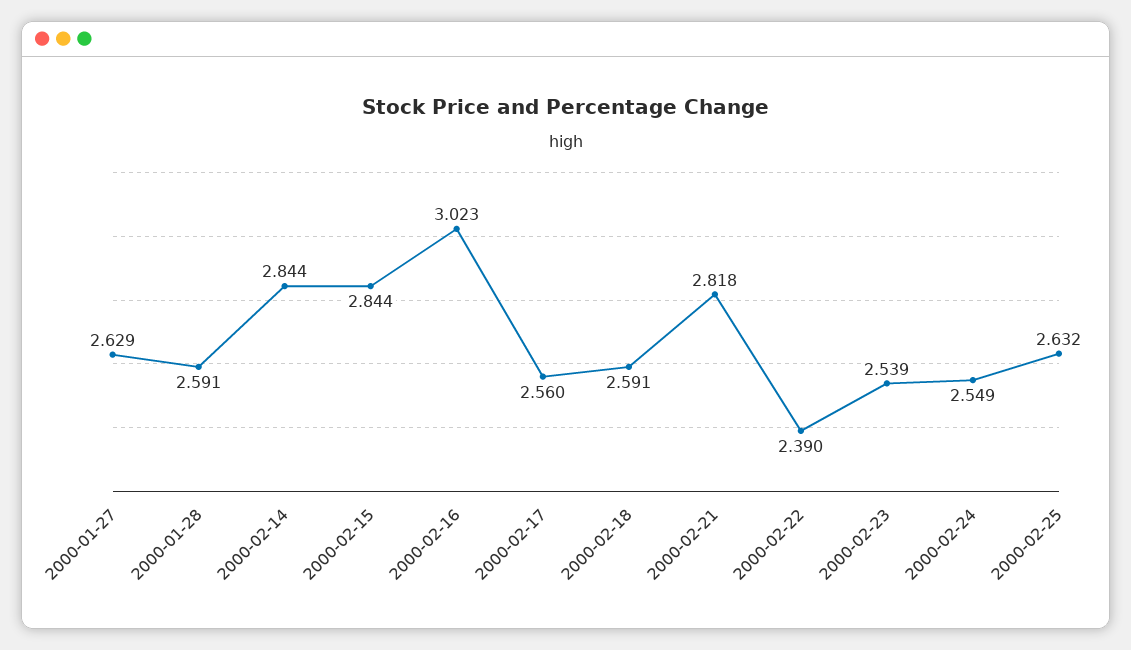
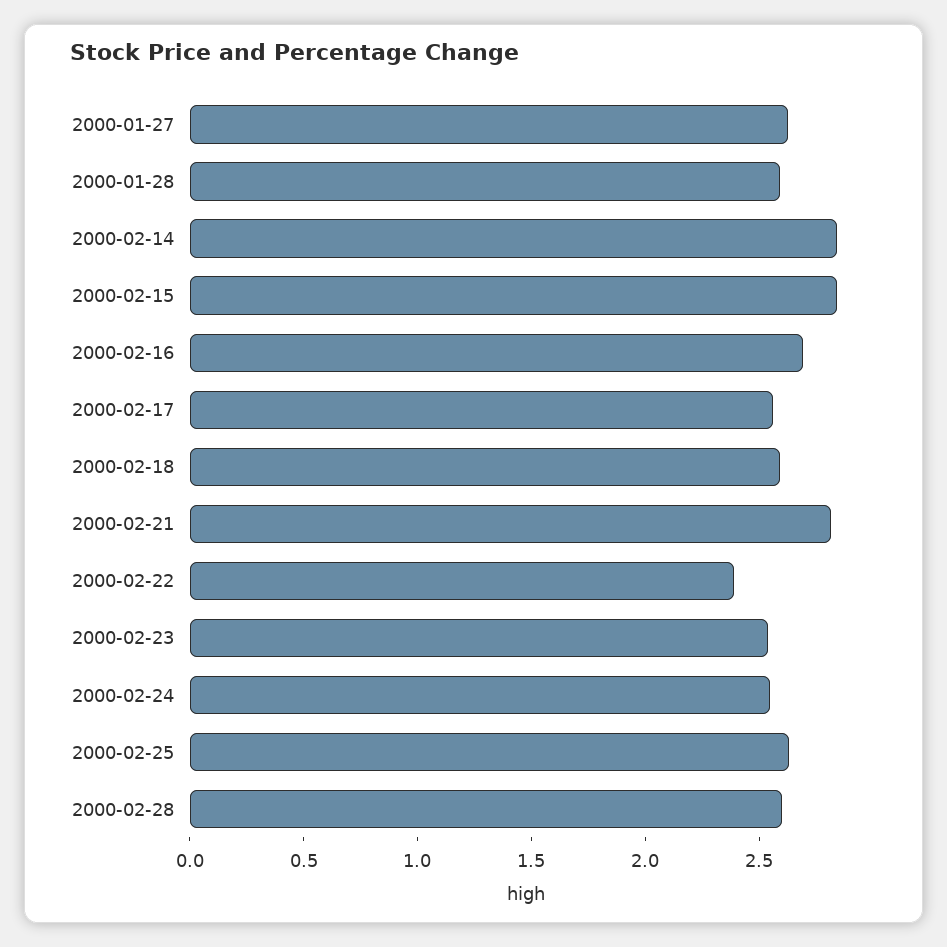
2000-02-16: 3.023 -> 2.7
2000-02-28: none -> 2.6

